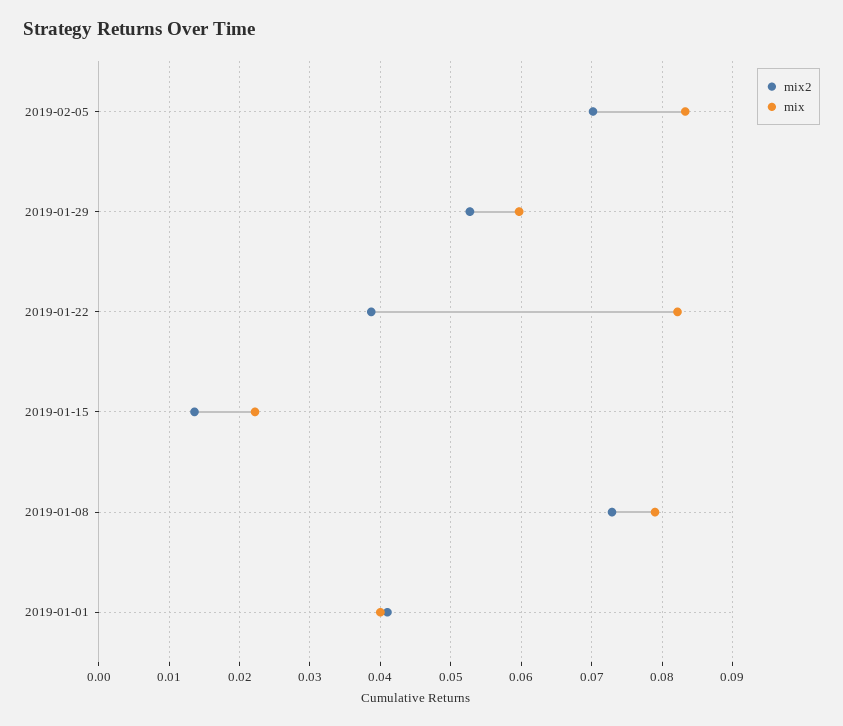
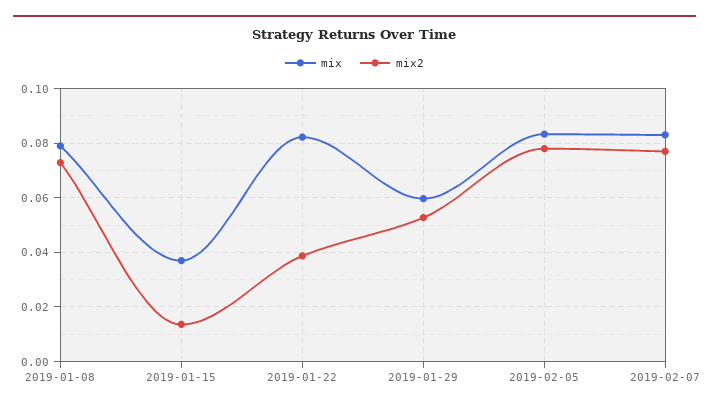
mix2, 2019-02-05: 0.07 -> 0.0775
mix, 2019-01-15: 0.022 -> 0.0375
mix2, 2019-01-01: 0.041 -> none
mix, 2019-01-01: 0.04 -> none
mix, 2019-02-07: none -> 0.0825
mix2, 2019-02-07: none -> 0.0775

